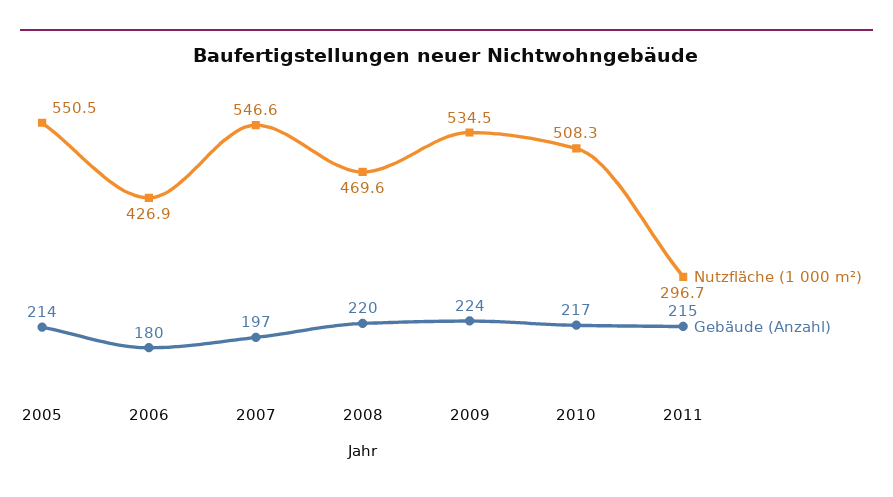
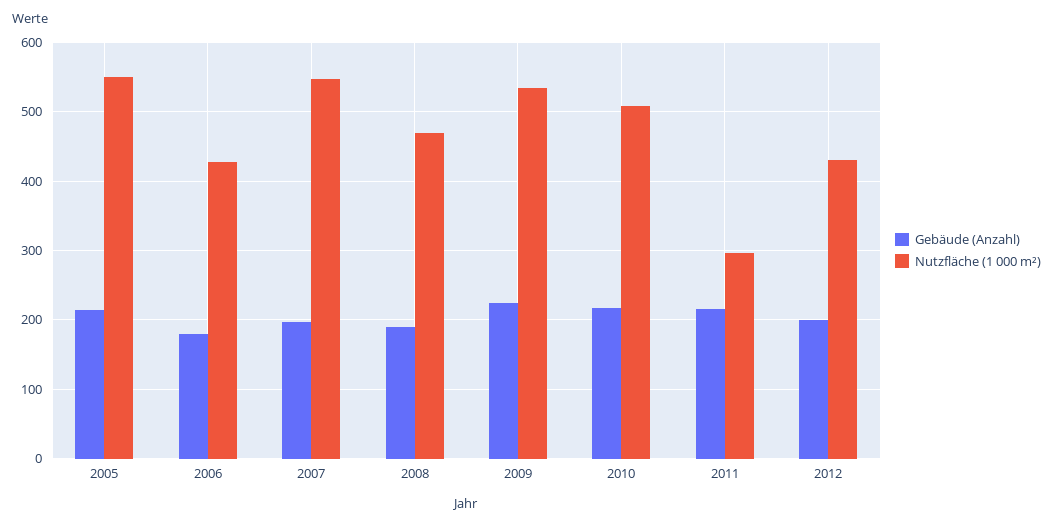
Gebäude (Anzahl), 2008: 220 -> 190
Gebäude (Anzahl), 2012: none -> 200
Nutzfläche (1 000 m²), 2012: none -> 430

